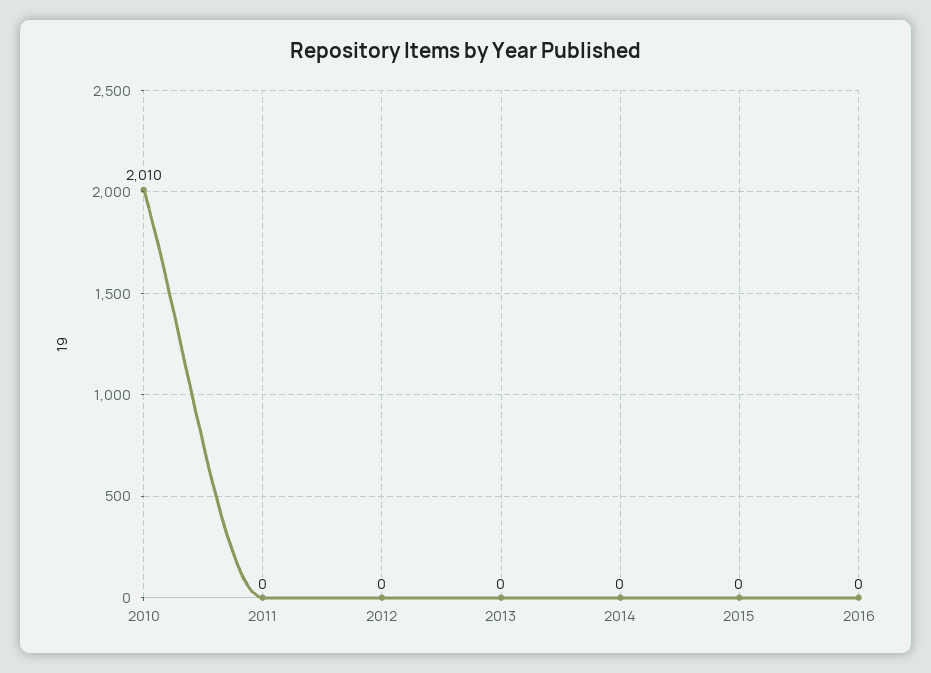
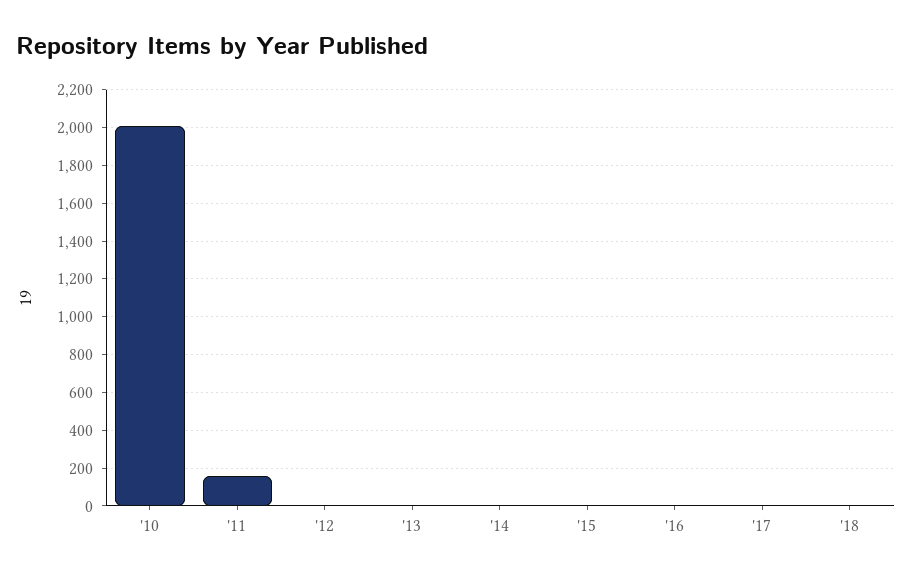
2011: 0 -> 150
'17: none -> 0
'18: none -> 0

